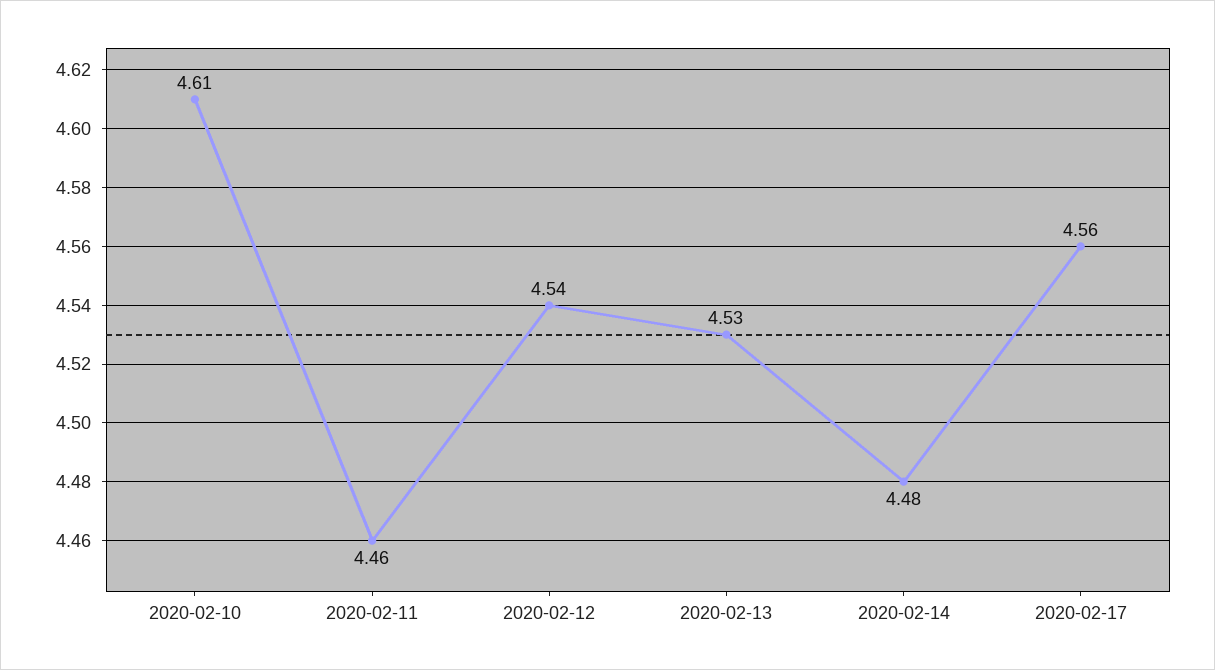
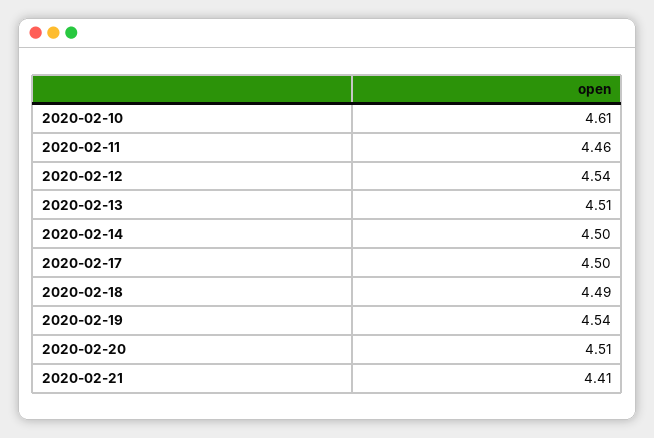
2020-02-13: 4.53 -> 4.51
2020-02-14: 4.48 -> 4.5
2020-02-17: 4.56 -> 4.5
2020-02-18: none -> 4.49
2020-02-19: none -> 4.54
2020-02-20: none -> 4.51
2020-02-21: none -> 4.41

